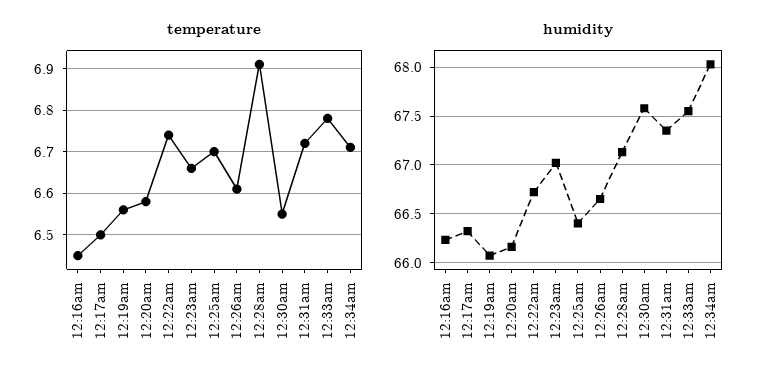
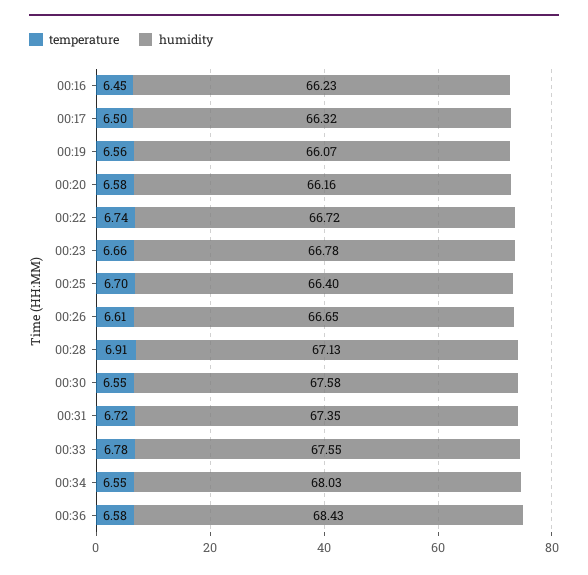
temperature, 12:34am: 6.7 -> 6.55
humidity, 12:23am: 67 -> 66.78
temperature, 00:36: none -> 6.58
humidity, 00:36: none -> 68.43

